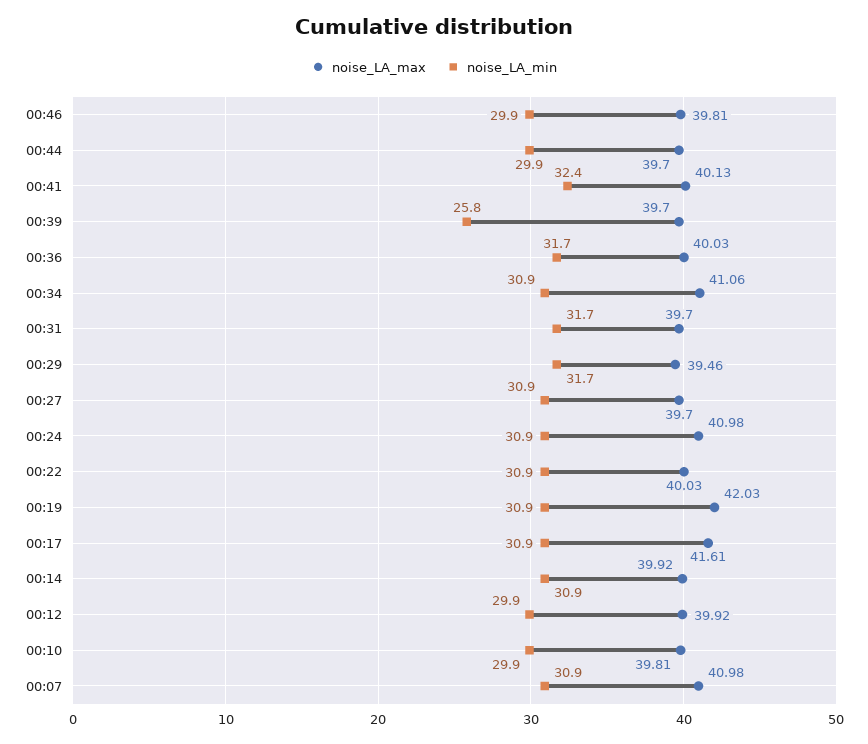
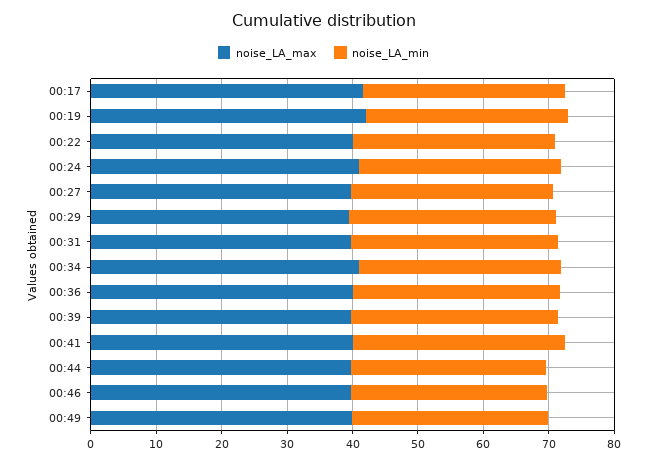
noise_LA_min, 00:39: 25.8 -> 32
noise_LA_max, 00:14: 39.92 -> none
noise_LA_min, 00:14: 30.9 -> none
noise_LA_max, 00:12: 39.92 -> none
noise_LA_min, 00:12: 29.9 -> none
noise_LA_max, 00:10: 39.81 -> none
noise_LA_min, 00:10: 29.9 -> none
noise_LA_max, 00:07: 40.98 -> none
noise_LA_min, 00:07: 30.9 -> none
noise_LA_max, 00:49: none -> 40
noise_LA_min, 00:49: none -> 30

